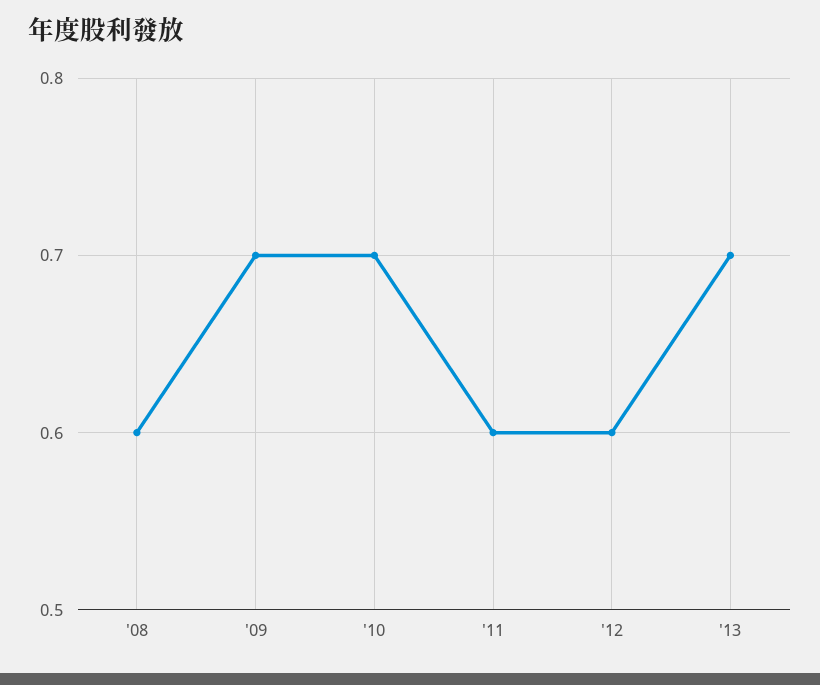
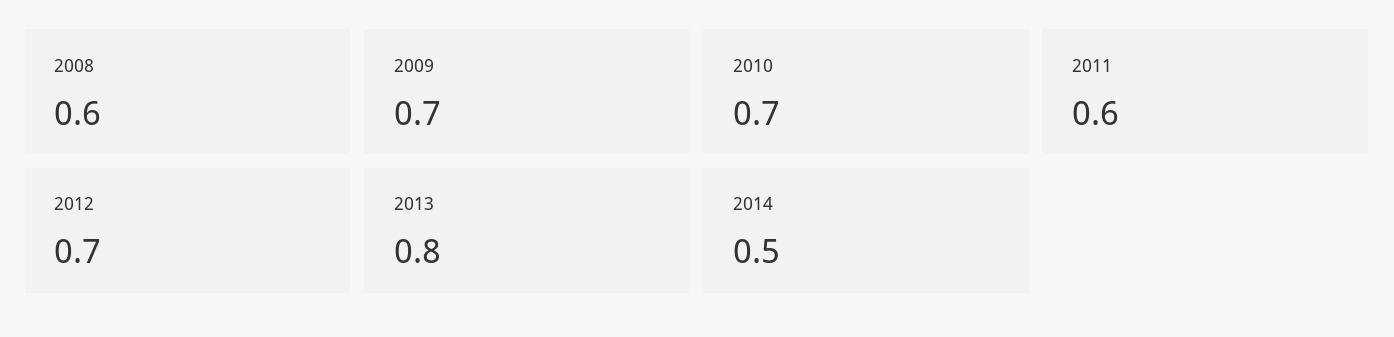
'12: 0.6 -> 0.7
'13: 0.7 -> 0.8
2014: none -> 0.5

